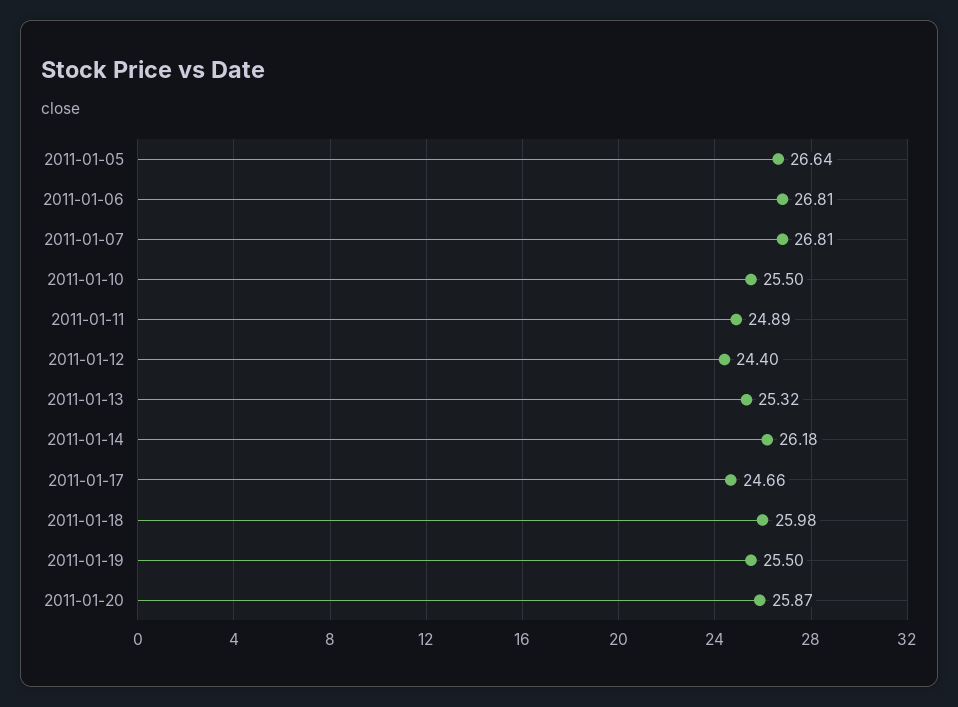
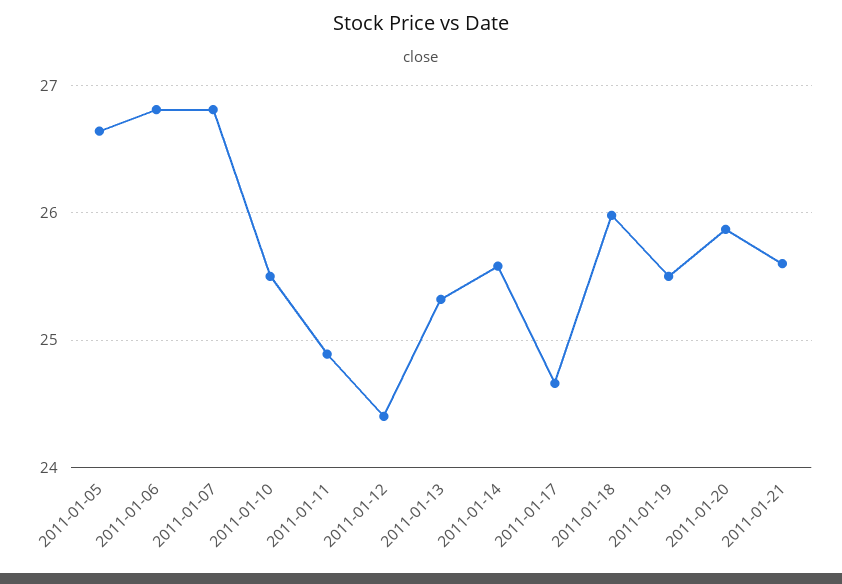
2011-01-14: 26.18 -> 25.6
2011-01-21: none -> 25.6

